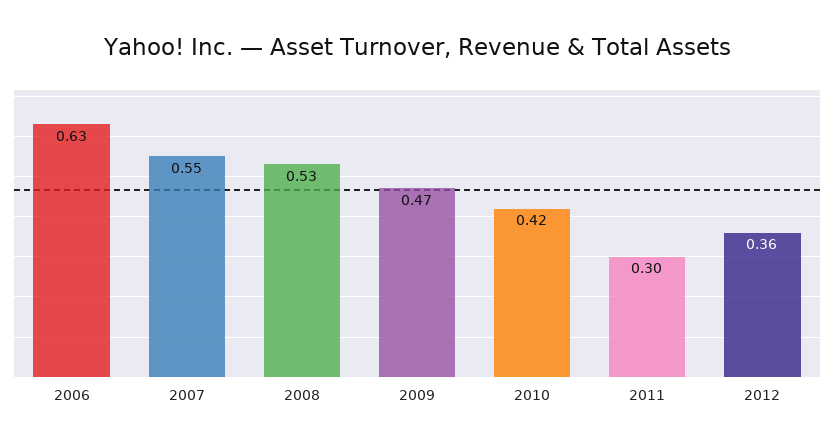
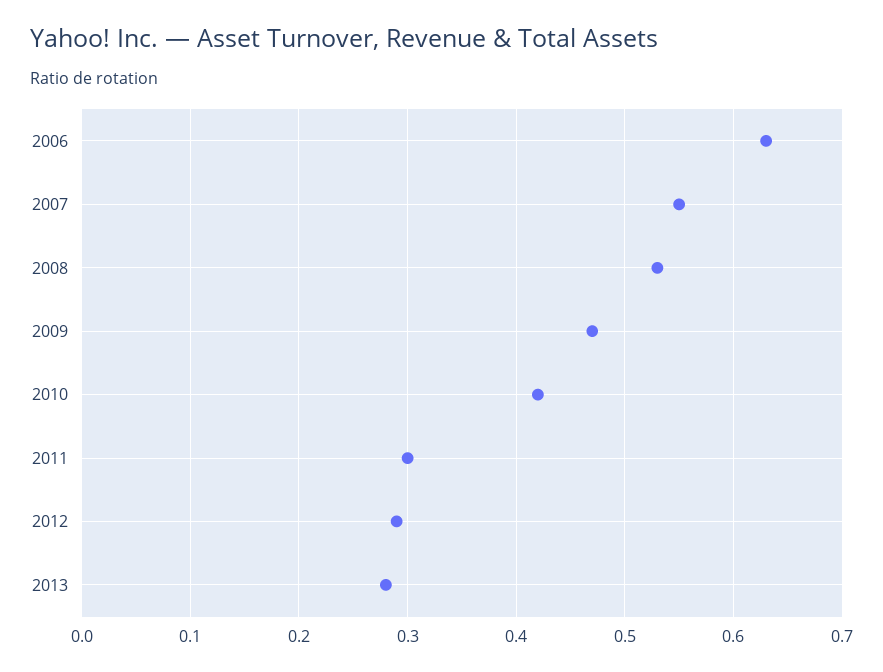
2012: 0.36 -> 0.29
2013: none -> 0.28

